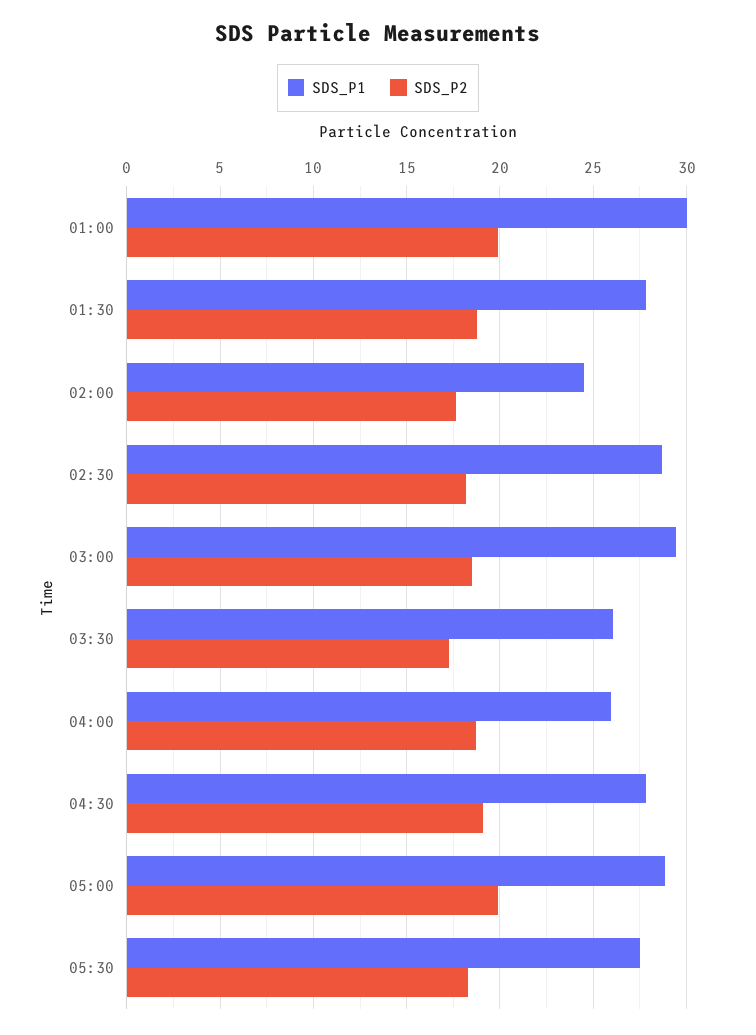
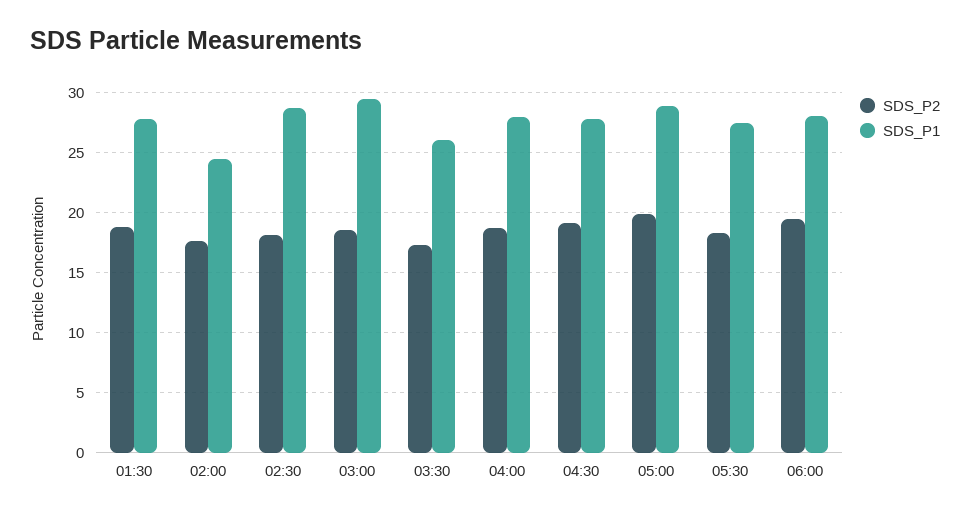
SDS_P1, 01:00: 30 -> none
SDS_P2, 01:00: 20 -> none
SDS_P1, 04:00: 26 -> 28
SDS_P2, 06:00: none -> 19.5
SDS_P1, 06:00: none -> 28

